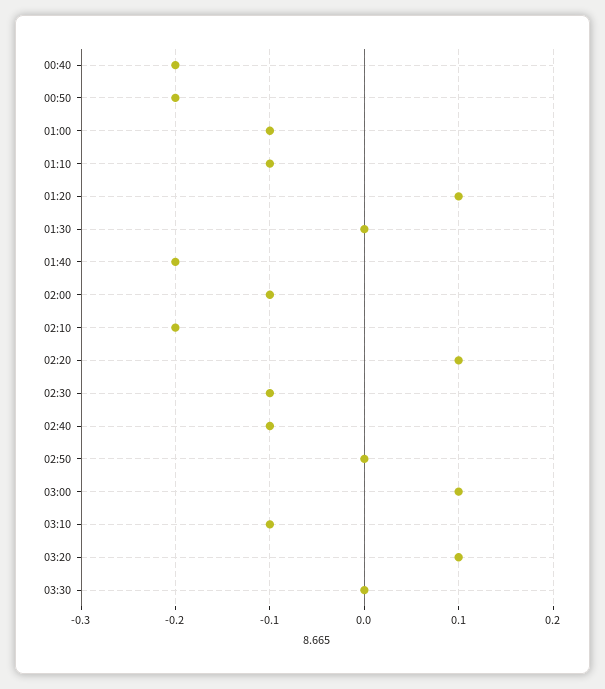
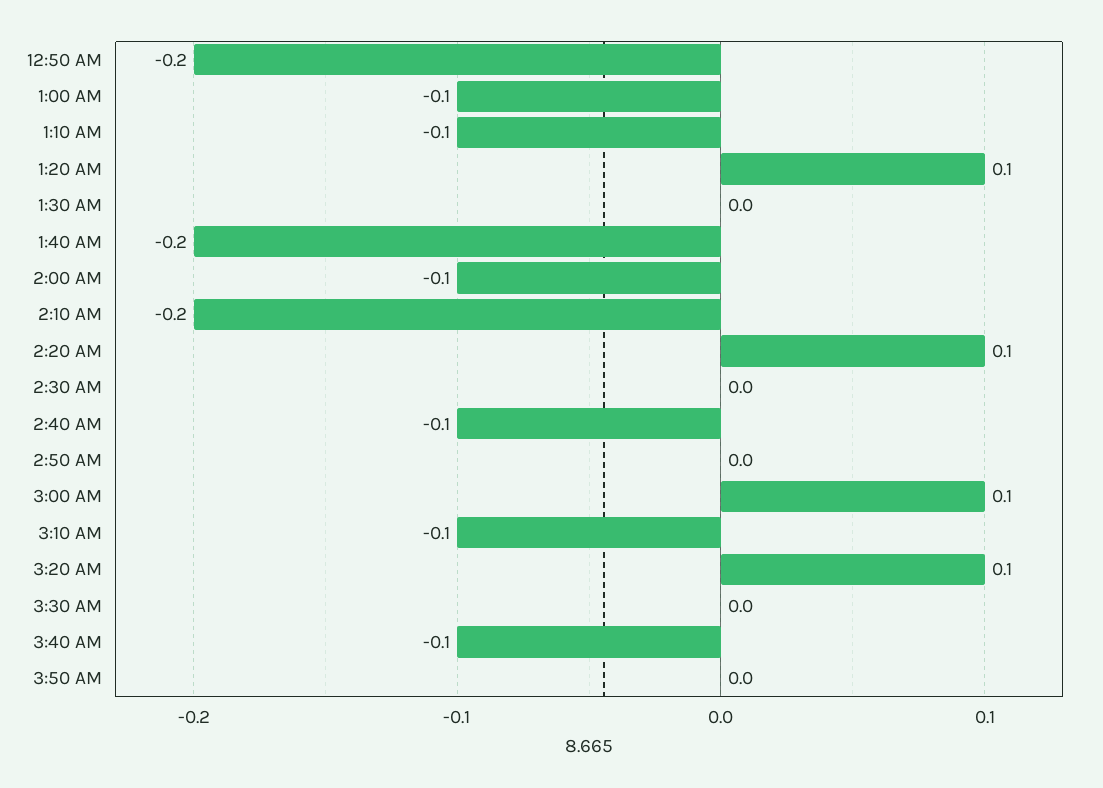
00:40: -0.2 -> none
02:30: -0.1 -> 0
3:40 AM: none -> -0.1
3:50 AM: none -> 0

